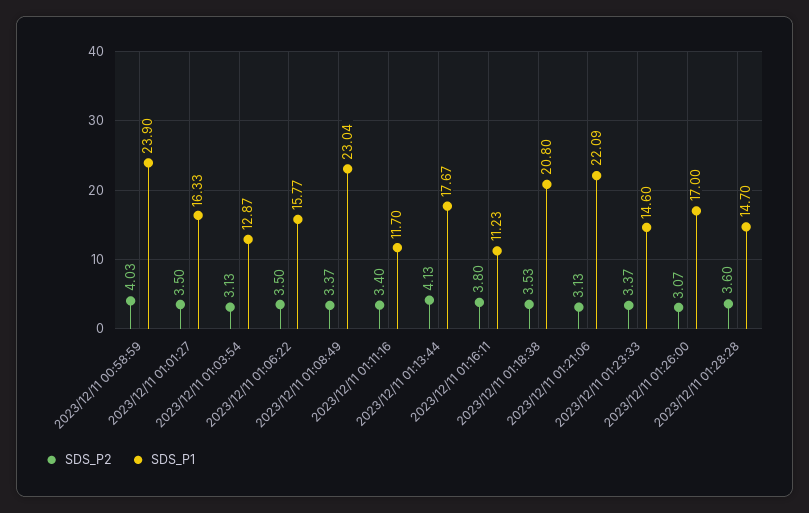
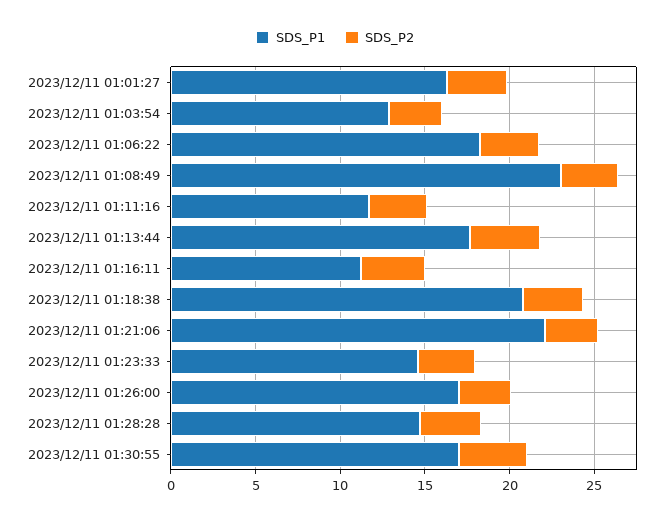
SDS_P2, 2023/12/11 00:58:59: 4.03 -> none
SDS_P1, 2023/12/11 00:58:59: 23.9 -> none
SDS_P1, 2023/12/11 01:06:22: 15.77 -> 18
SDS_P1, 2023/12/11 01:30:55: none -> 17
SDS_P2, 2023/12/11 01:30:55: none -> 4

